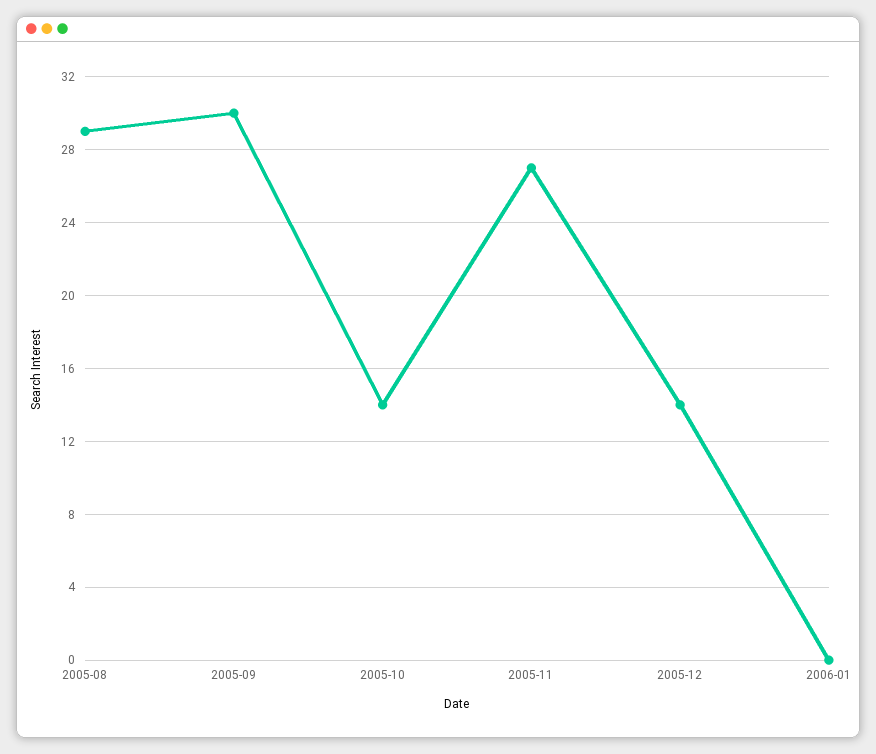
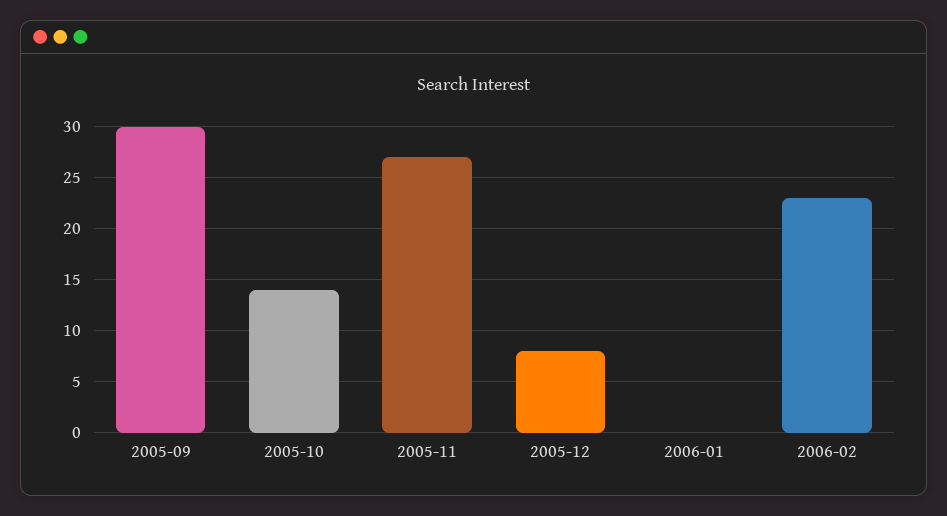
2005-08: 29 -> none
2005-12: 14 -> 8
2006-02: none -> 23

